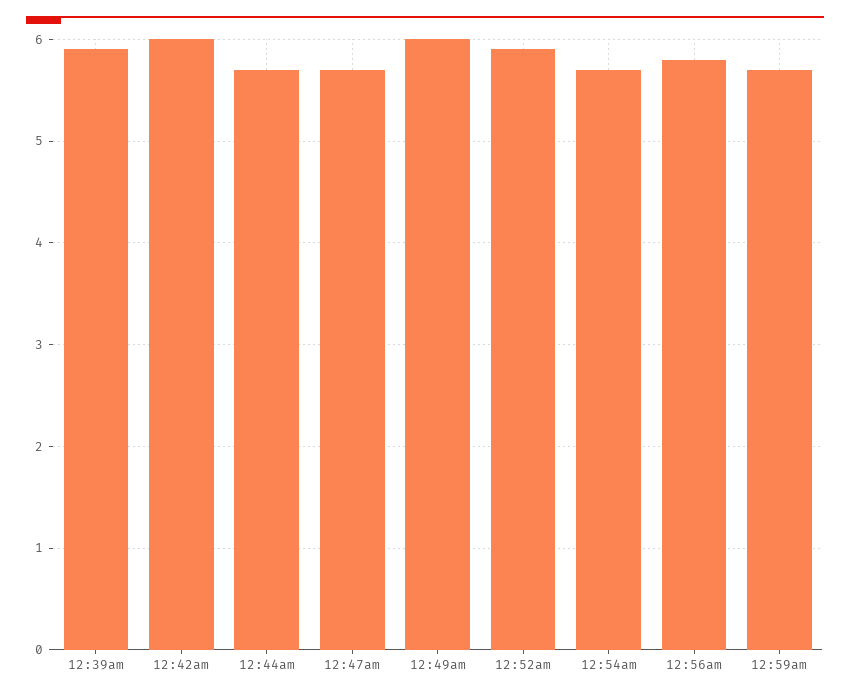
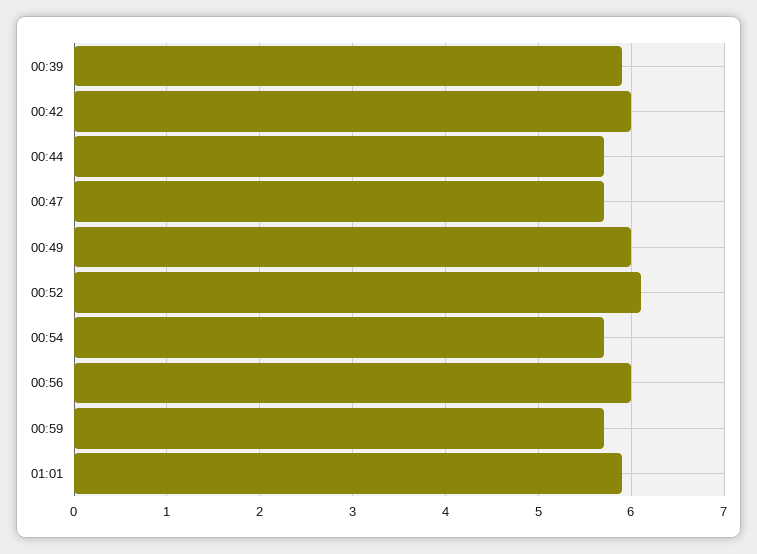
12:52am: 5.9 -> 6.1
12:56am: 5.8 -> 6
01:01: none -> 5.9

